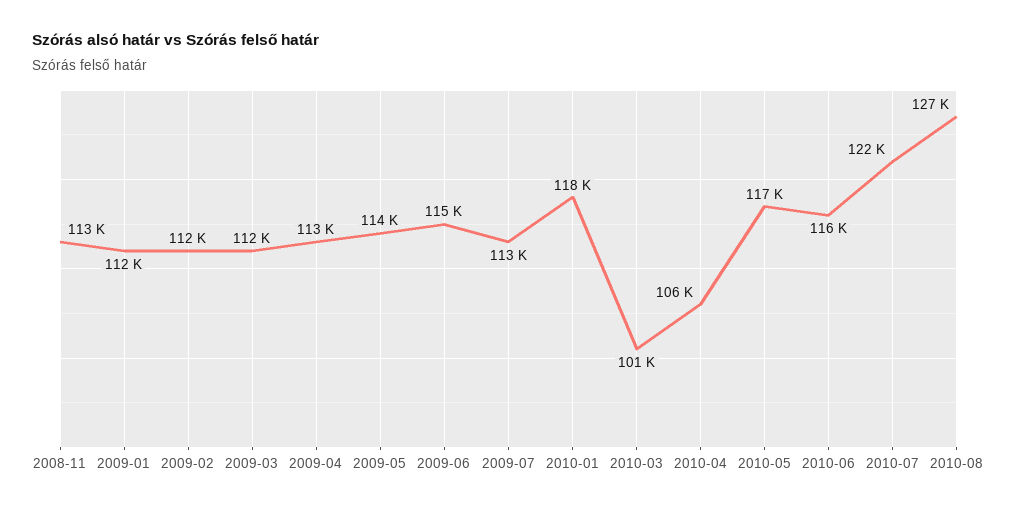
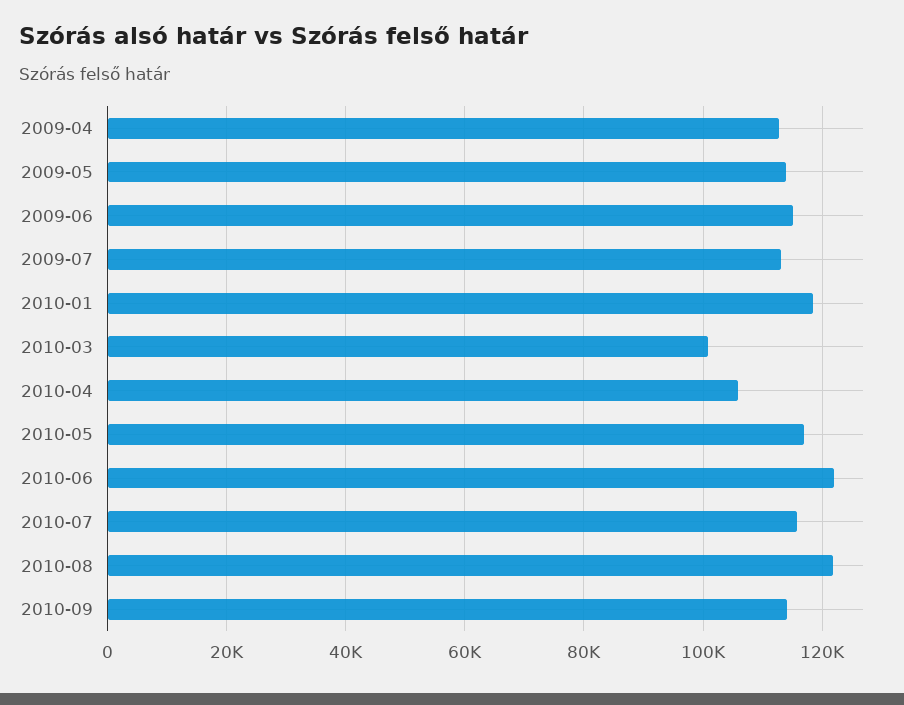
2008-11: 113000 -> none
2009-01: 112000 -> none
2009-02: 112000 -> none
2009-03: 112000 -> none
2010-06: 116000 -> 122000
2010-07: 122000 -> 116000
2010-08: 127000 -> 122000
2010-09: none -> 114000

